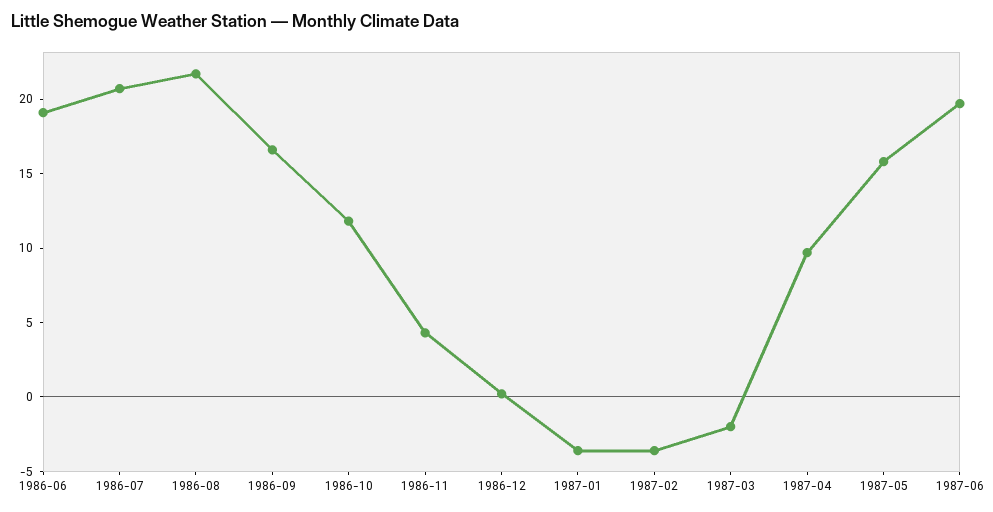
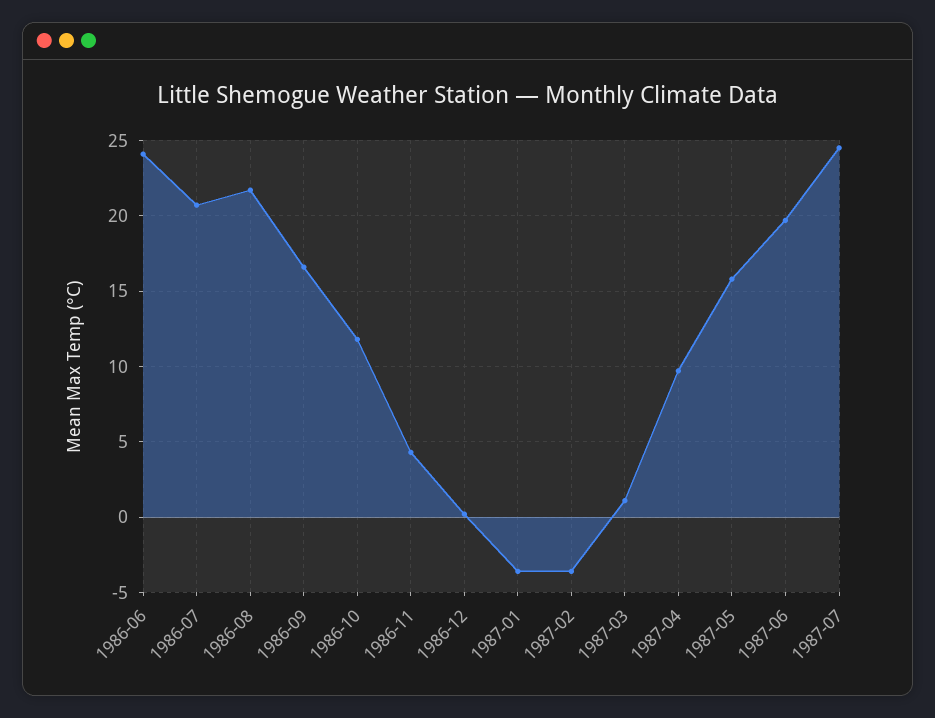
1986-06: 19 -> 24
1987-03: -2 -> 1
1987-07: none -> 24.5

